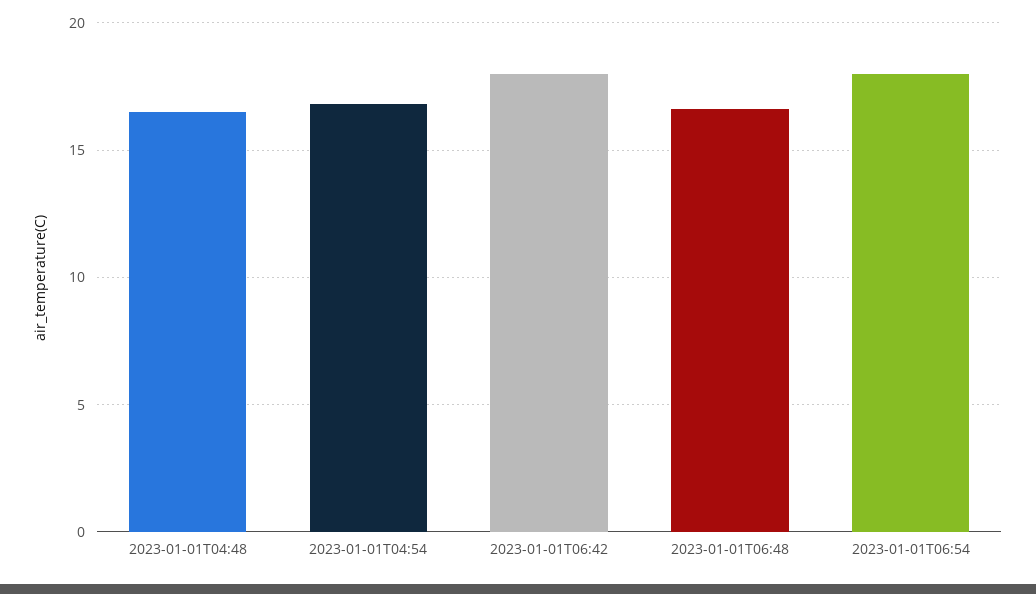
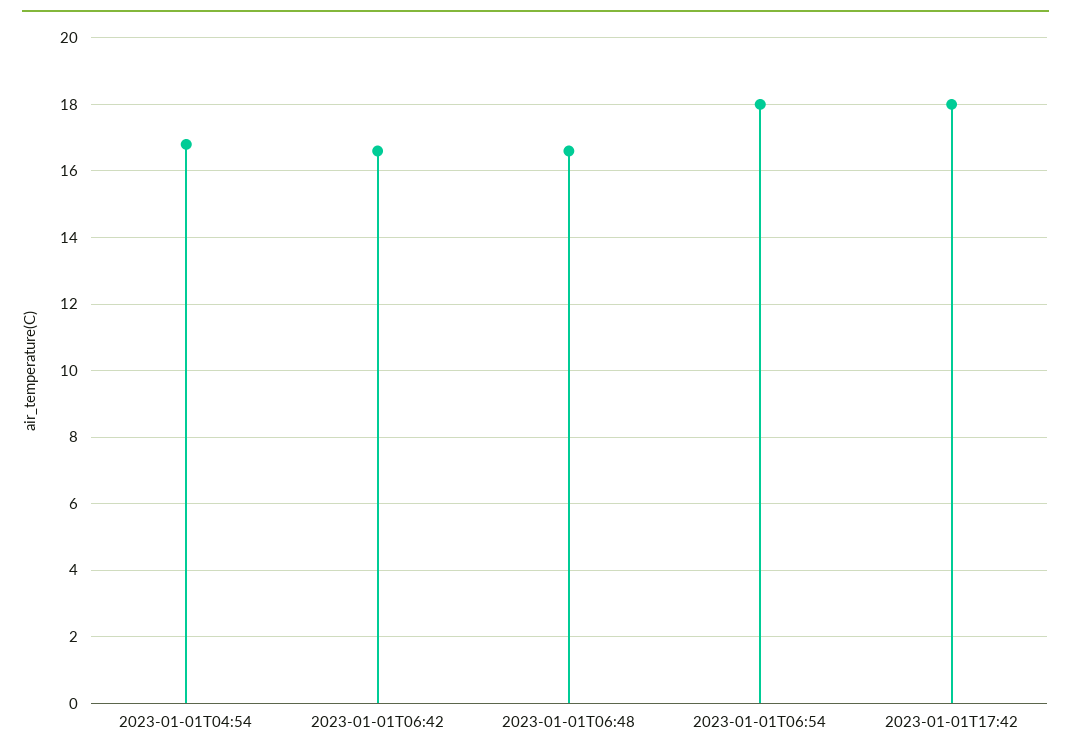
2023-01-01T04:48: 16.5 -> none
2023-01-01T06:42: 18 -> 16.5
2023-01-01T17:42: none -> 18

